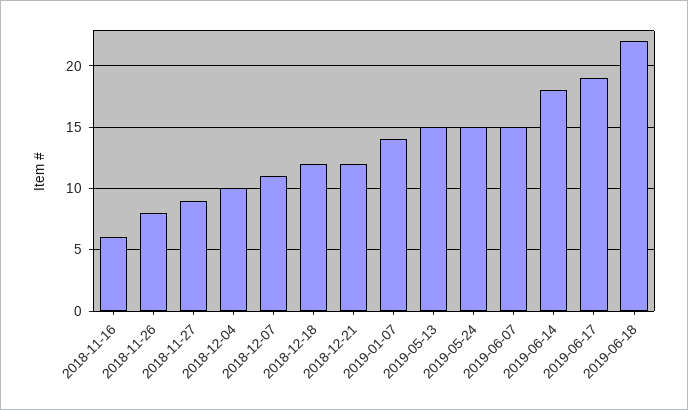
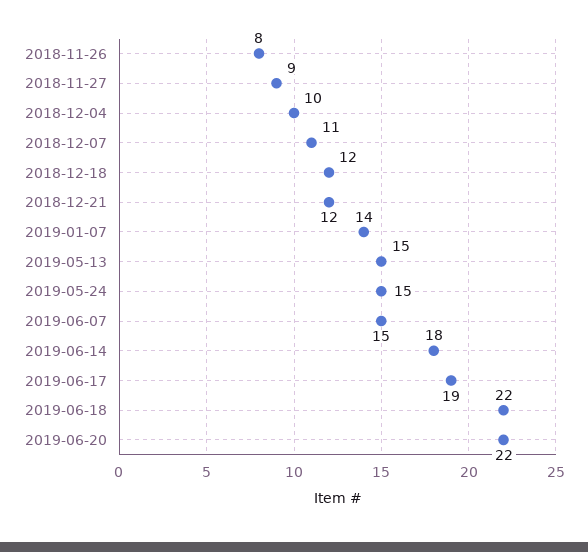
2018-11-16: 6 -> none
2019-06-20: none -> 22

